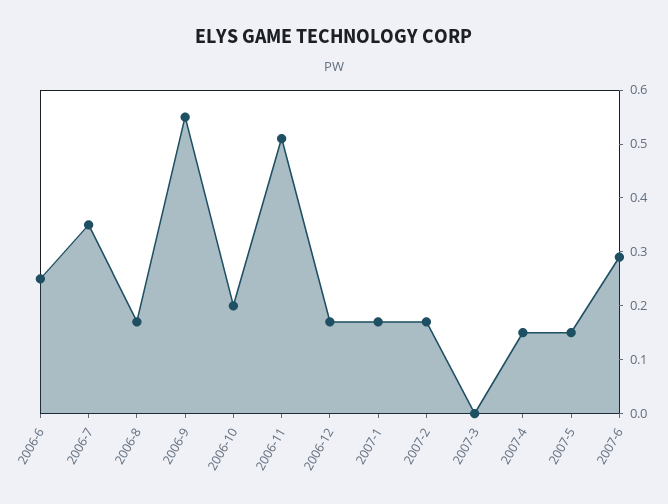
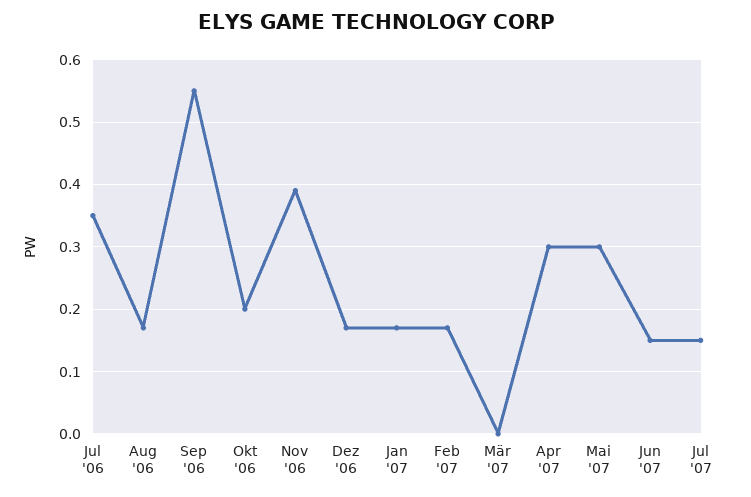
2006-6: 0.25 -> none
2006-11: 0.5 -> 0.39
2007-4: 0.15 -> 0.3
2007-5: 0.15 -> 0.3
2007-6: 0.3 -> 0.15
Jul '07: none -> 0.15

